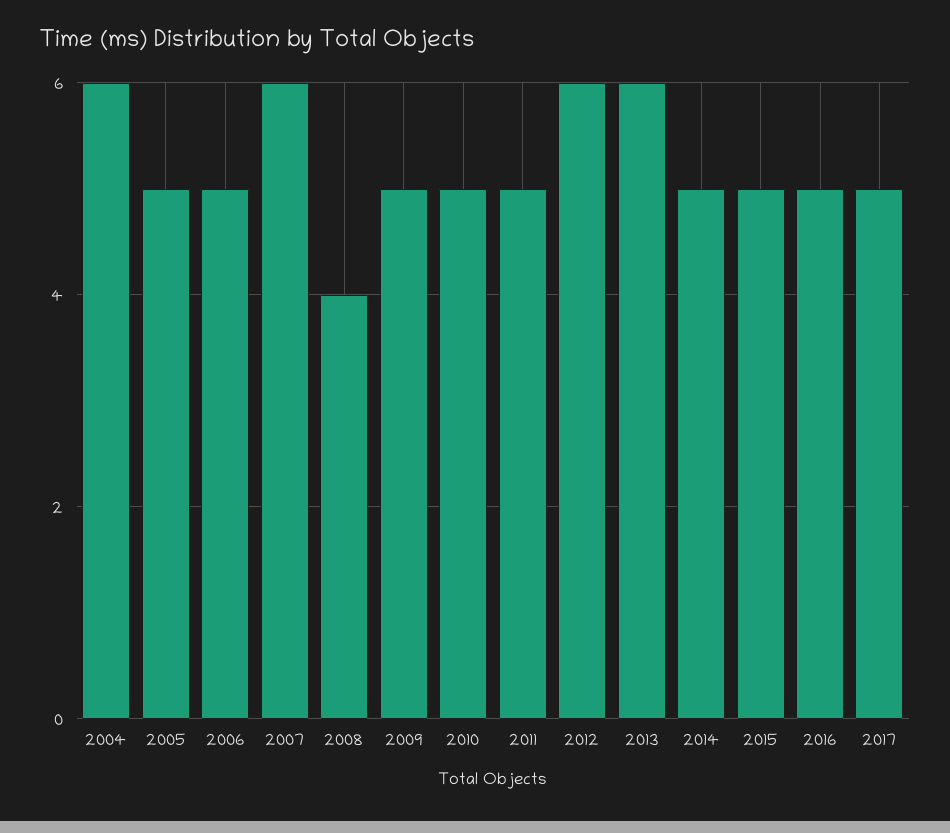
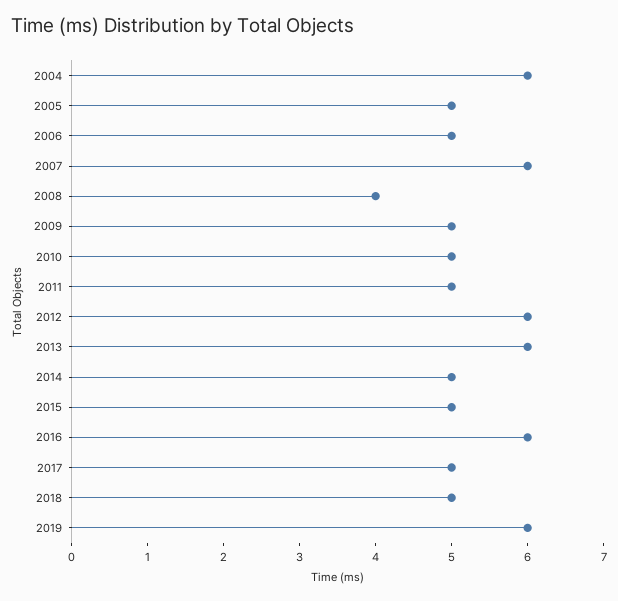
2016: 5 -> 6
2018: none -> 5
2019: none -> 6

